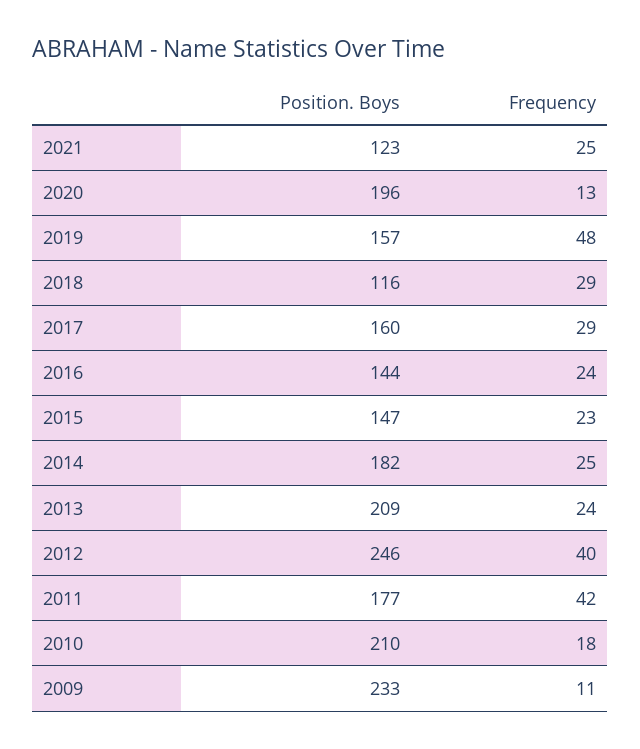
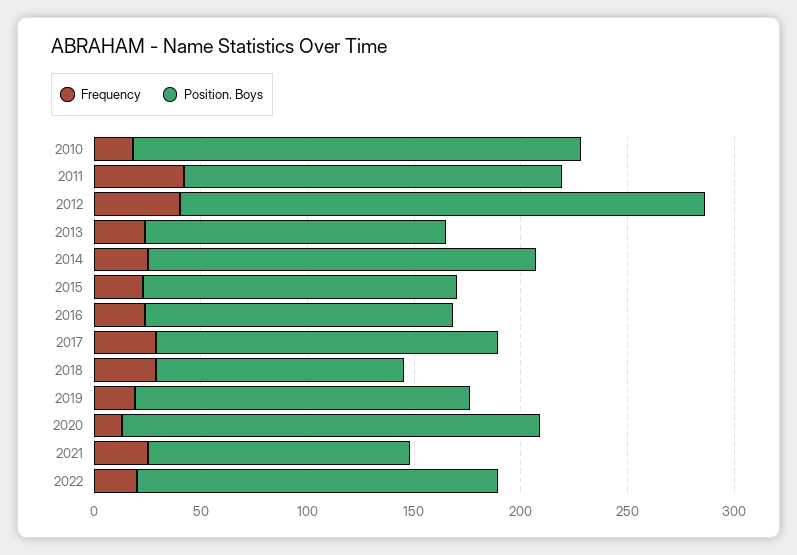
Frequency, 2019: 48 -> 20
Position. Boys, 2013: 209 -> 140
Position. Boys, 2009: 233 -> none
Frequency, 2009: 11 -> none
Frequency, 2022: none -> 20
Position. Boys, 2022: none -> 170

